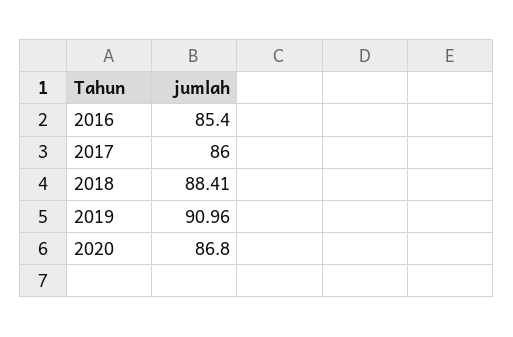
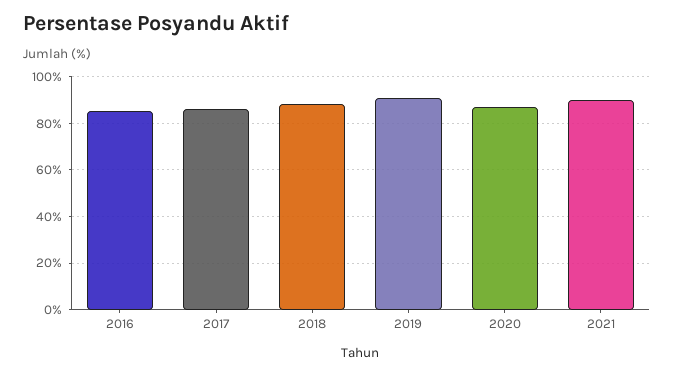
2021: none -> 90

